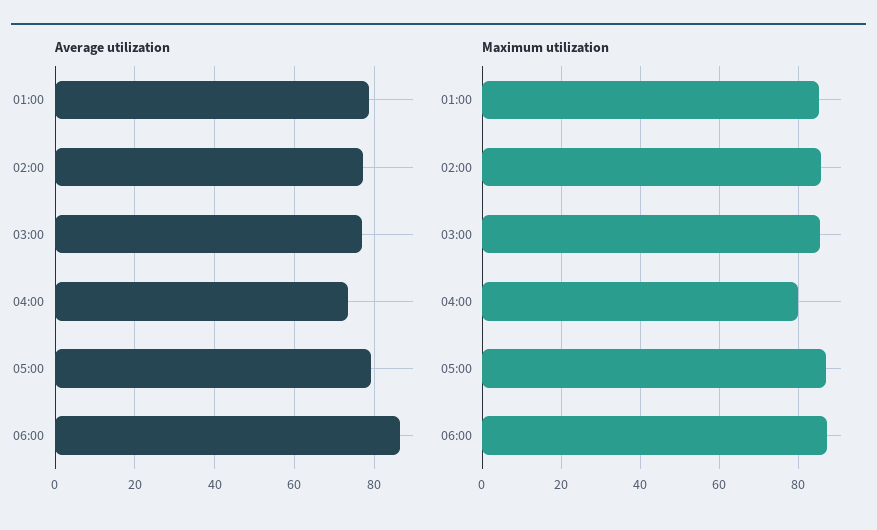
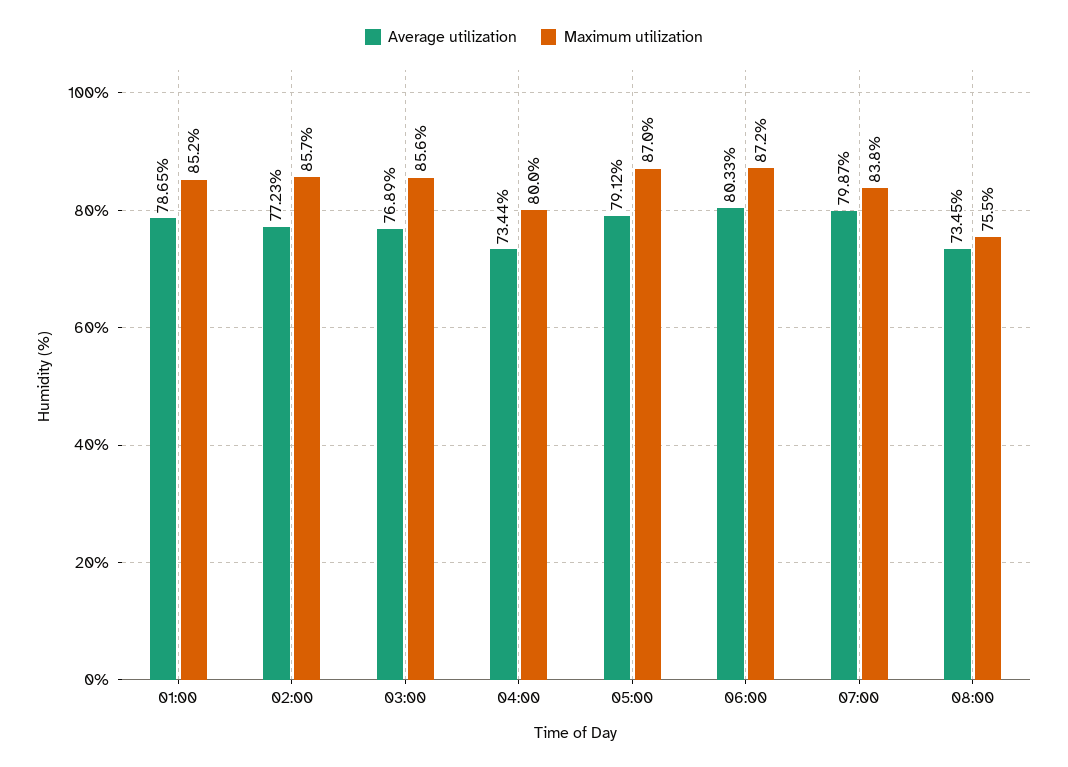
Average utilization, 06:00: 86 -> 80.33
Average utilization, 07:00: none -> 79.87
Maximum utilization, 07:00: none -> 83.8
Average utilization, 08:00: none -> 73.45
Maximum utilization, 08:00: none -> 75.5

